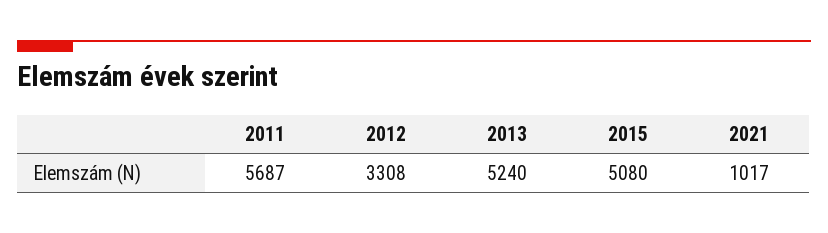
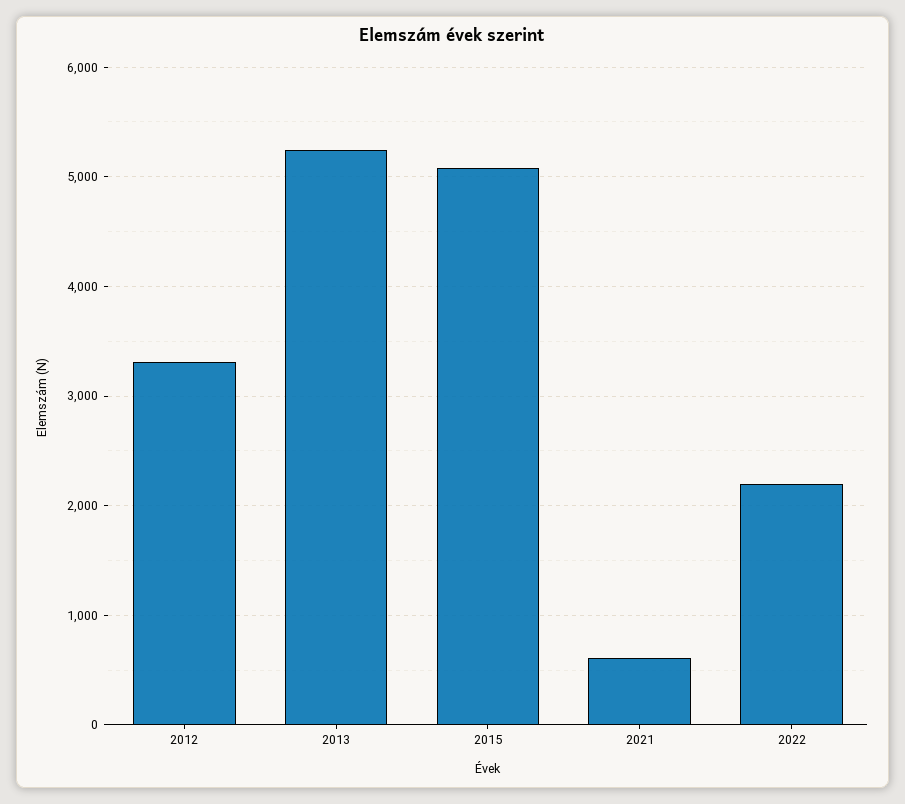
2011: 5687 -> none
2021: 1017 -> 600
2022: none -> 2200

